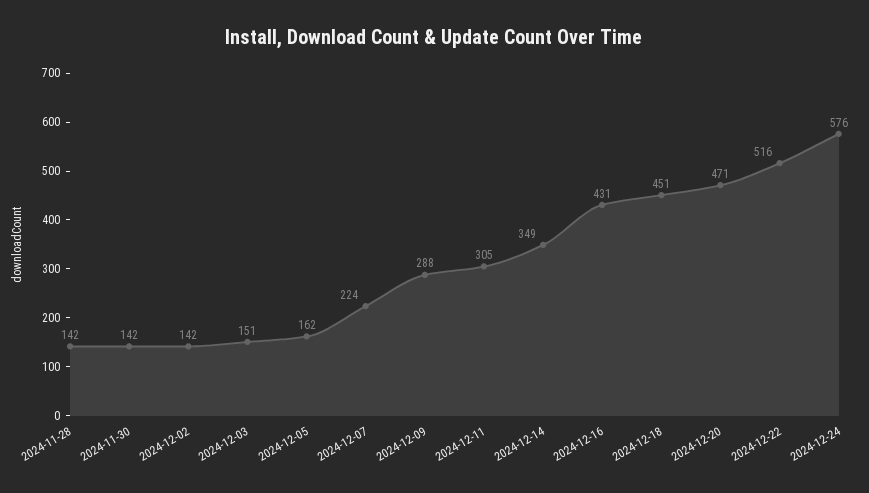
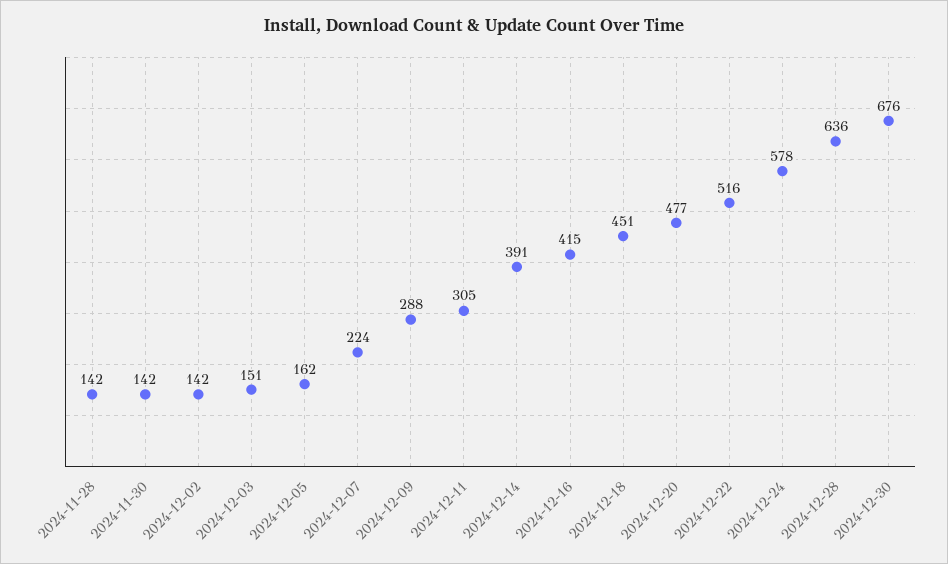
2024-12-14: 349 -> 391
2024-12-16: 431 -> 415
2024-12-20: 471 -> 477
2024-12-24: 576 -> 578
2024-12-28: none -> 636
2024-12-30: none -> 676

